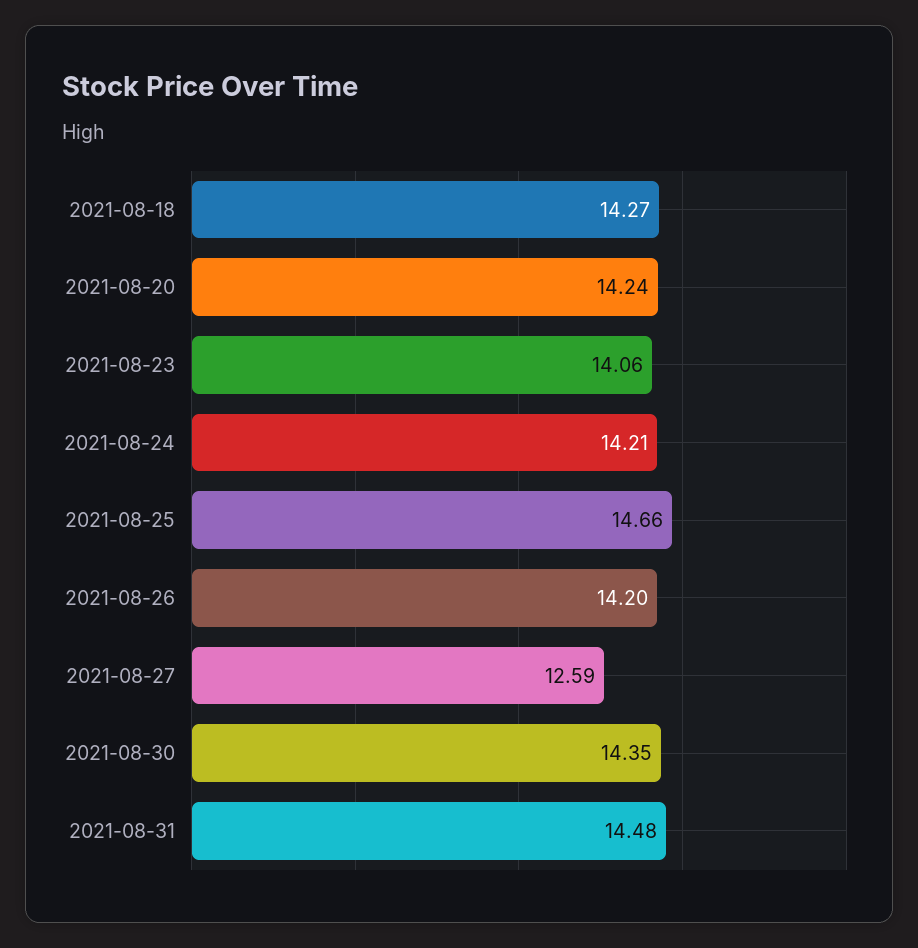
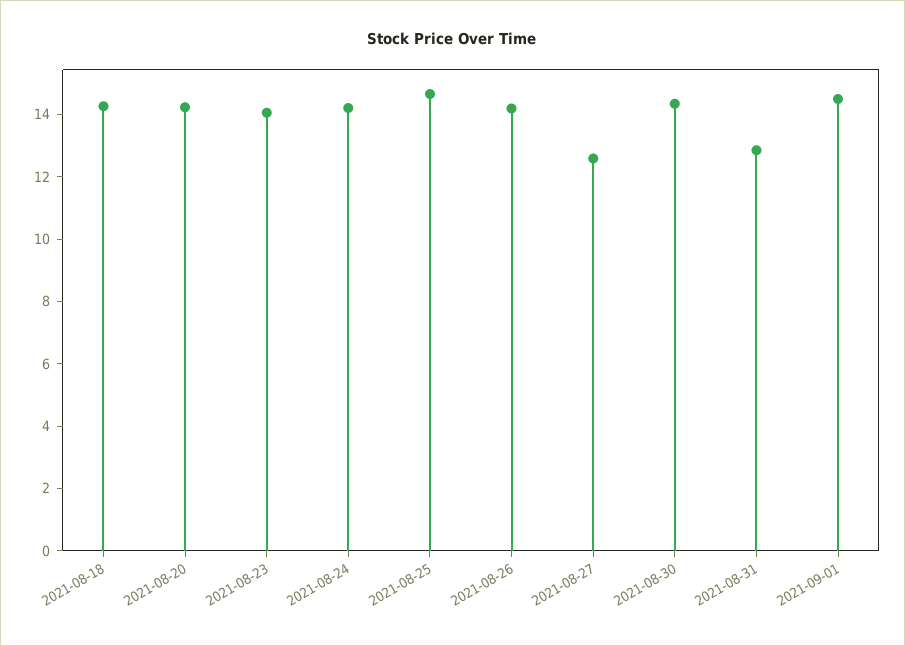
2021-08-31: 14.48 -> 13
2021-09-01: none -> 14.5

